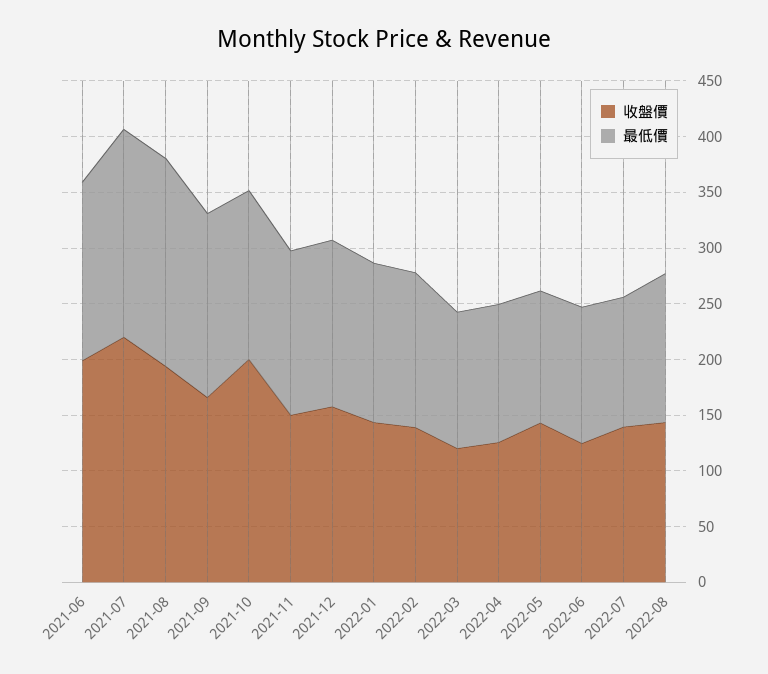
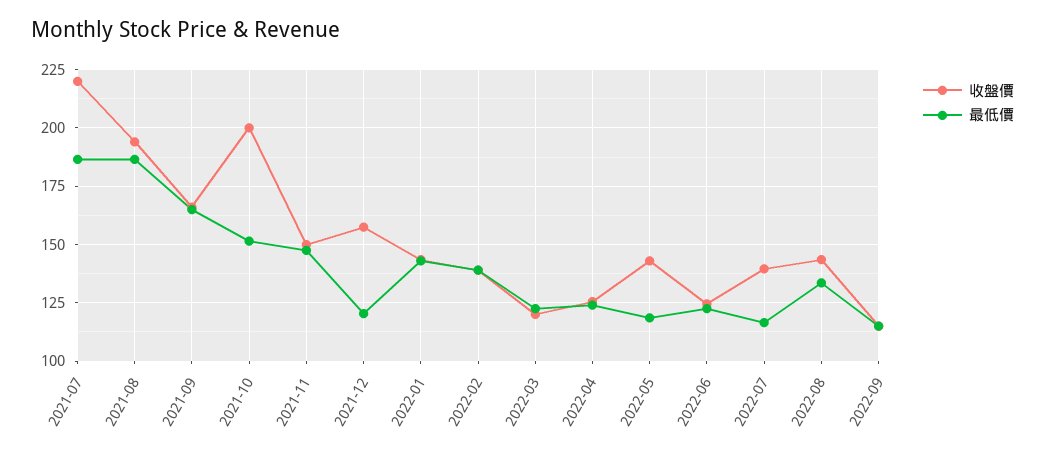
收盤價, 2021-06: 200 -> none
最低價, 2021-06: 160 -> none
最低價, 2021-12: 150 -> 120
收盤價, 2022-09: none -> 115
最低價, 2022-09: none -> 115

